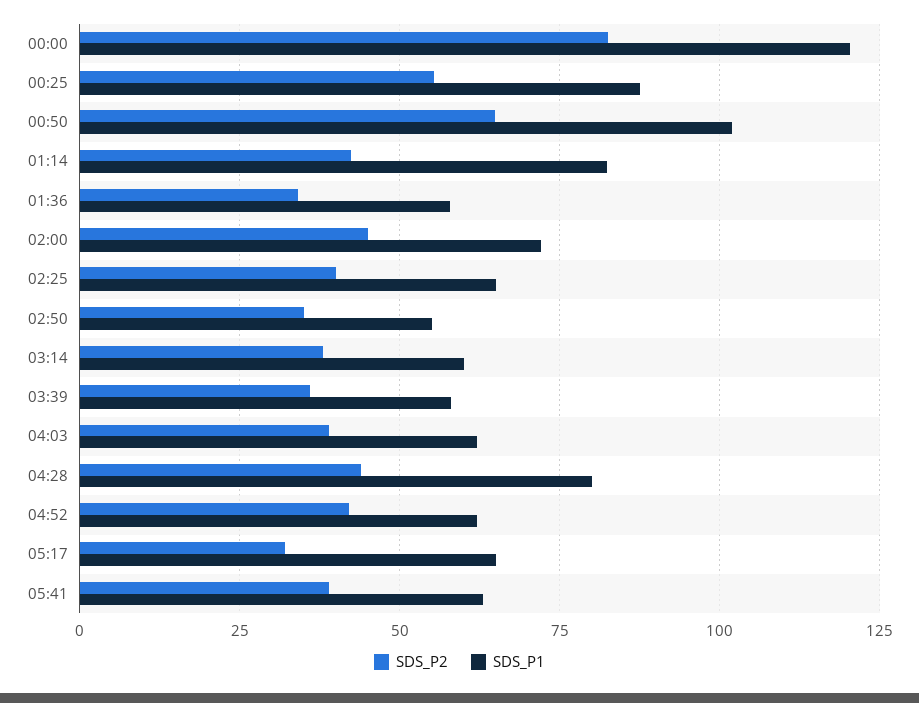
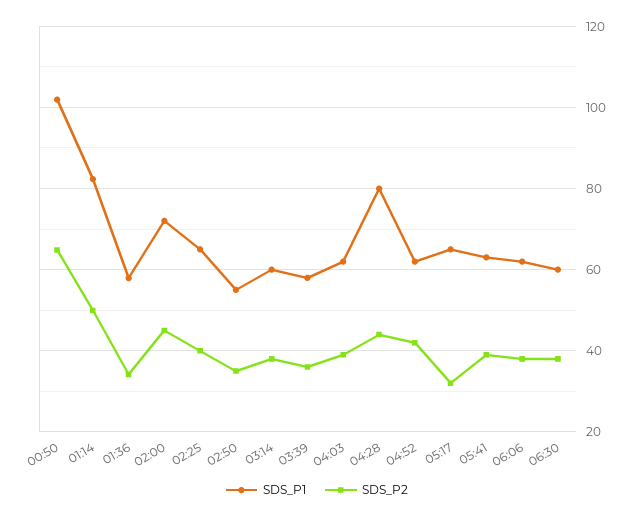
SDS_P2, 00:00: 82.5 -> none
SDS_P1, 00:00: 120 -> none
SDS_P2, 00:25: 55 -> none
SDS_P1, 00:25: 87.5 -> none
SDS_P2, 01:14: 42.5 -> 50
SDS_P1, 06:06: none -> 62
SDS_P2, 06:06: none -> 38
SDS_P1, 06:30: none -> 60
SDS_P2, 06:30: none -> 38

